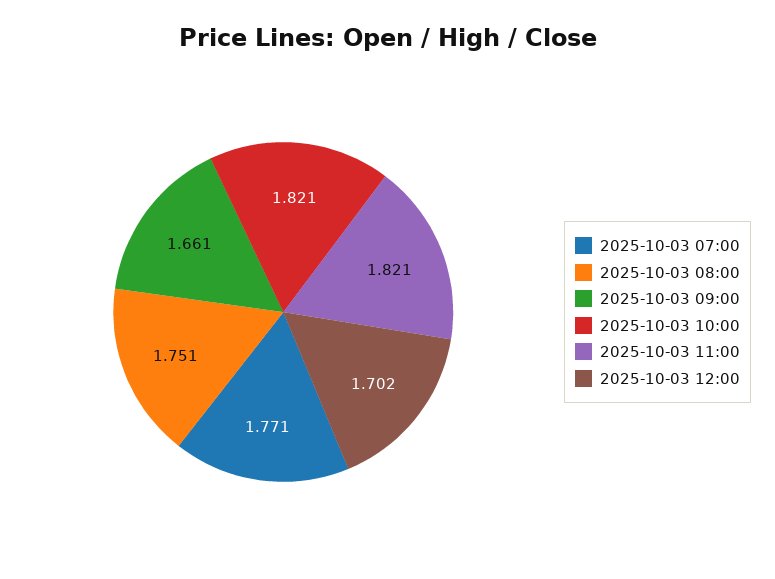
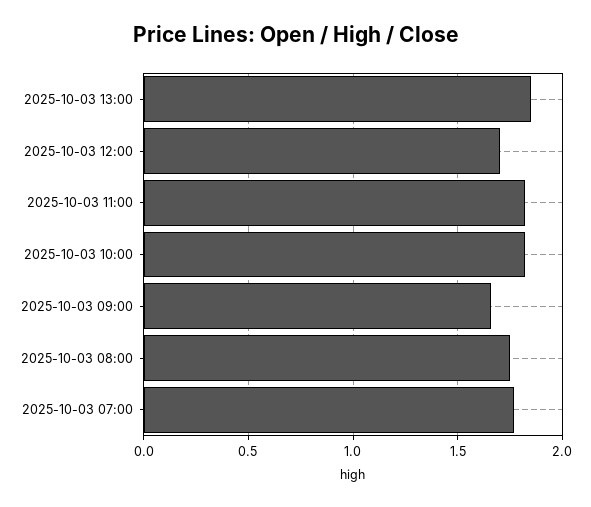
2025-10-03 13:00: none -> 1.85

